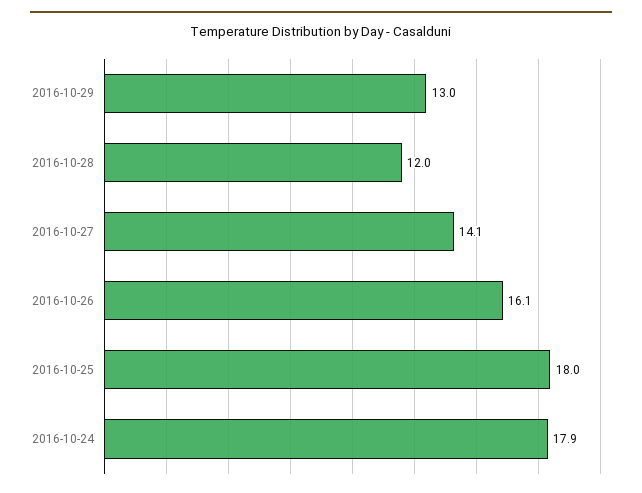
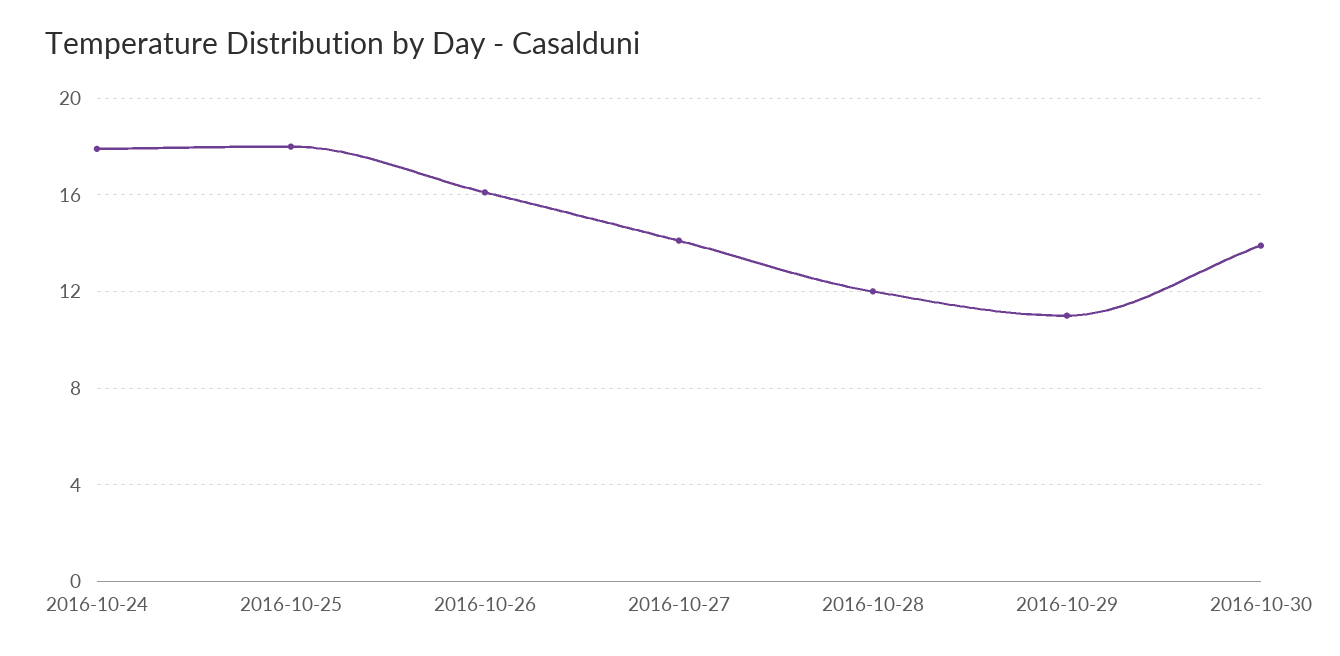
2016-10-29: 13 -> 11
2016-10-30: none -> 14

